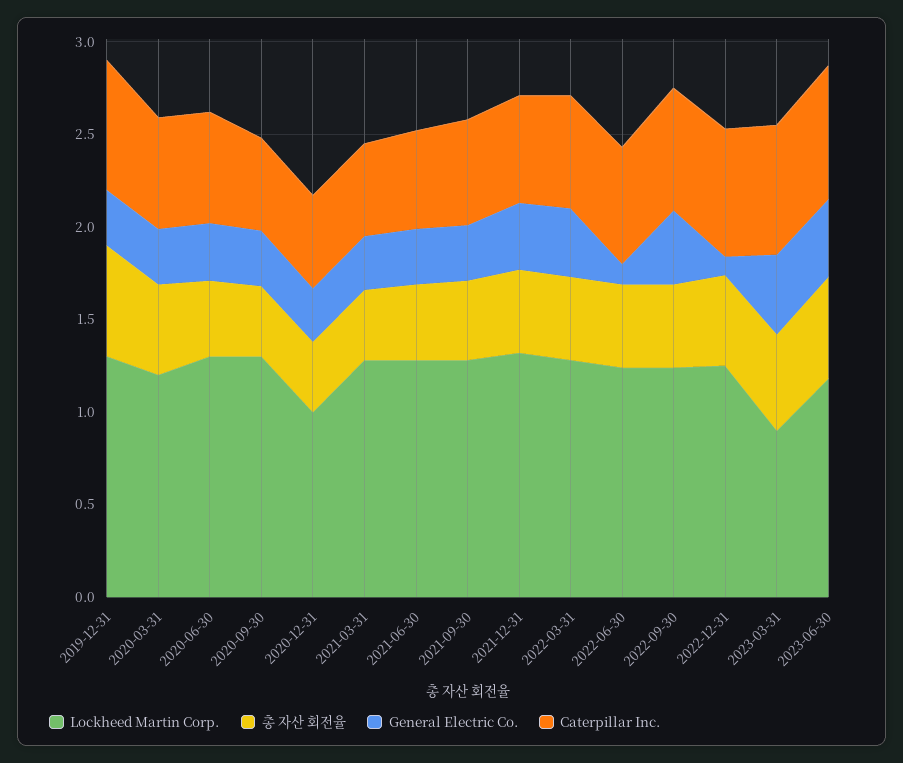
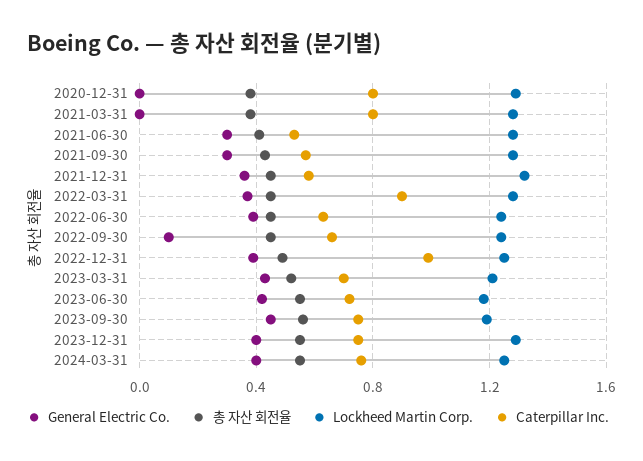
Lockheed Martin Corp., 2019-12-31: 1.3 -> none
총 자산 회전율, 2019-12-31: 0.6 -> none
General Electric Co., 2019-12-31: 0.3 -> none
Caterpillar Inc., 2019-12-31: 0.7 -> none
Lockheed Martin Corp., 2020-03-31: 1.2 -> none
총 자산 회전율, 2020-03-31: 0.5 -> none
General Electric Co., 2020-03-31: 0.3 -> none
Caterpillar Inc., 2020-03-31: 0.6 -> none
Lockheed Martin Corp., 2020-06-30: 1.3 -> none
총 자산 회전율, 2020-06-30: 0.4 -> none
General Electric Co., 2020-06-30: 0.3 -> none
Caterpillar Inc., 2020-06-30: 0.6 -> none
Lockheed Martin Corp., 2020-09-30: 1.3 -> none
총 자산 회전율, 2020-09-30: 0.4 -> none
General Electric Co., 2020-09-30: 0.3 -> none
Caterpillar Inc., 2020-09-30: 0.5 -> none
Lockheed Martin Corp., 2020-12-31: 1 -> 1.3
General Electric Co., 2020-12-31: 0.3 -> 0
Caterpillar Inc., 2020-12-31: 0.5 -> 0.8
General Electric Co., 2021-03-31: 0.3 -> 0
Caterpillar Inc., 2021-03-31: 0.5 -> 0.8
Caterpillar Inc., 2022-03-31: 0.6 -> 0.9
General Electric Co., 2022-06-30: 0.1 -> 0.4
General Electric Co., 2022-09-30: 0.4 -> 0.1
General Electric Co., 2022-12-31: 0.1 -> 0.4
Caterpillar Inc., 2022-12-31: 0.7 -> 1
Lockheed Martin Corp., 2023-03-31: 0.9 -> 1.2
General Electric Co., 2023-09-30: none -> 0.45
총 자산 회전율, 2023-09-30: none -> 0.55
Lockheed Martin Corp., 2023-09-30: none -> 1.2
Caterpillar Inc., 2023-09-30: none -> 0.75
General Electric Co., 2023-12-31: none -> 0.4
총 자산 회전율, 2023-12-31: none -> 0.55
Lockheed Martin Corp., 2023-12-31: none -> 1.3
Caterpillar Inc., 2023-12-31: none -> 0.75
General Electric Co., 2024-03-31: none -> 0.4
총 자산 회전율, 2024-03-31: none -> 0.55
Lockheed Martin Corp., 2024-03-31: none -> 1.25
Caterpillar Inc., 2024-03-31: none -> 0.75

